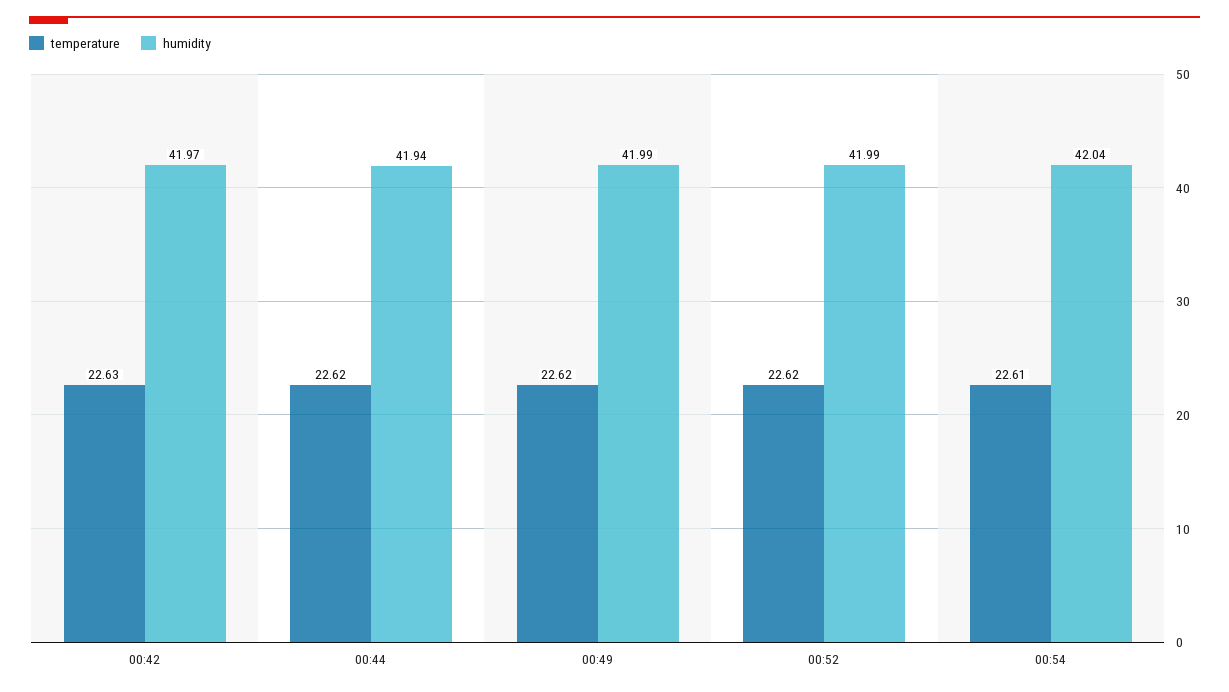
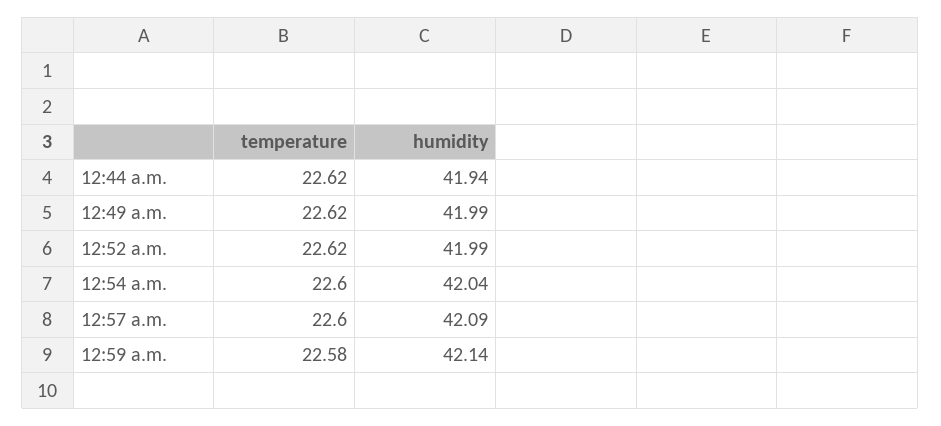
temperature, 00:42: 22.63 -> none
humidity, 00:42: 41.97 -> none
temperature, 00:54: 22.61 -> 22.6
temperature, 12:57 a.m.: none -> 22.6
humidity, 12:57 a.m.: none -> 42.09
temperature, 12:59 a.m.: none -> 22.58
humidity, 12:59 a.m.: none -> 42.14

